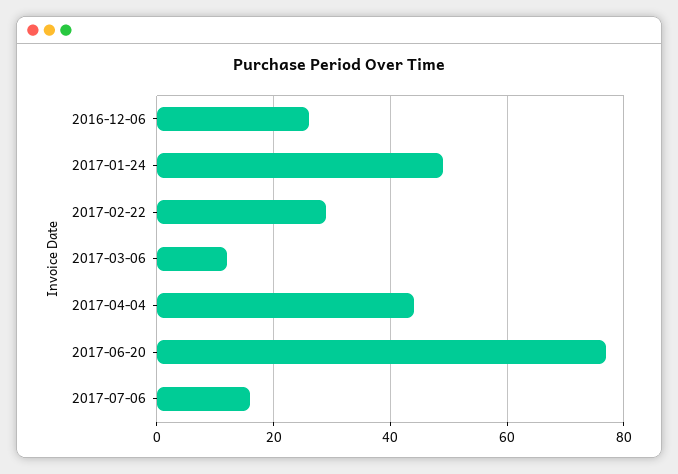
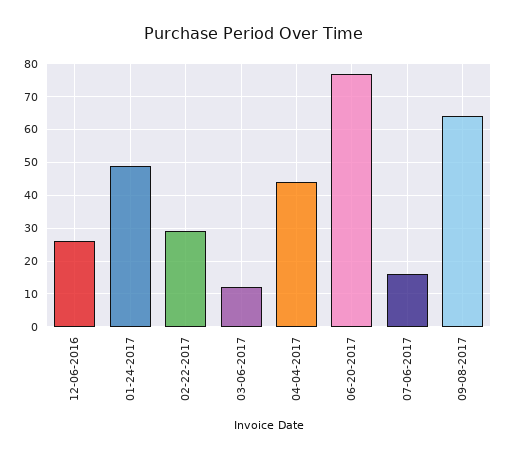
09-08-2017: none -> 65

